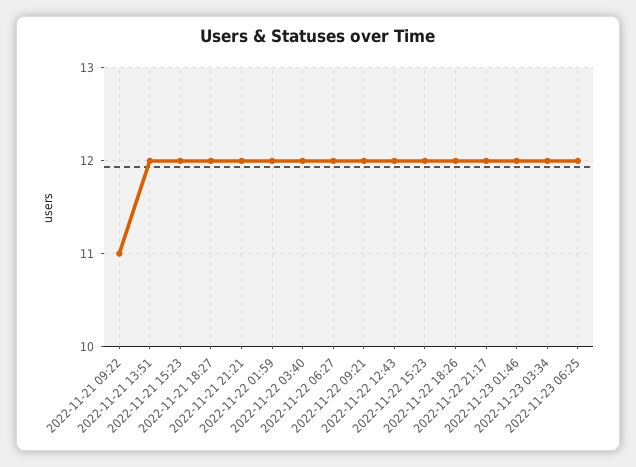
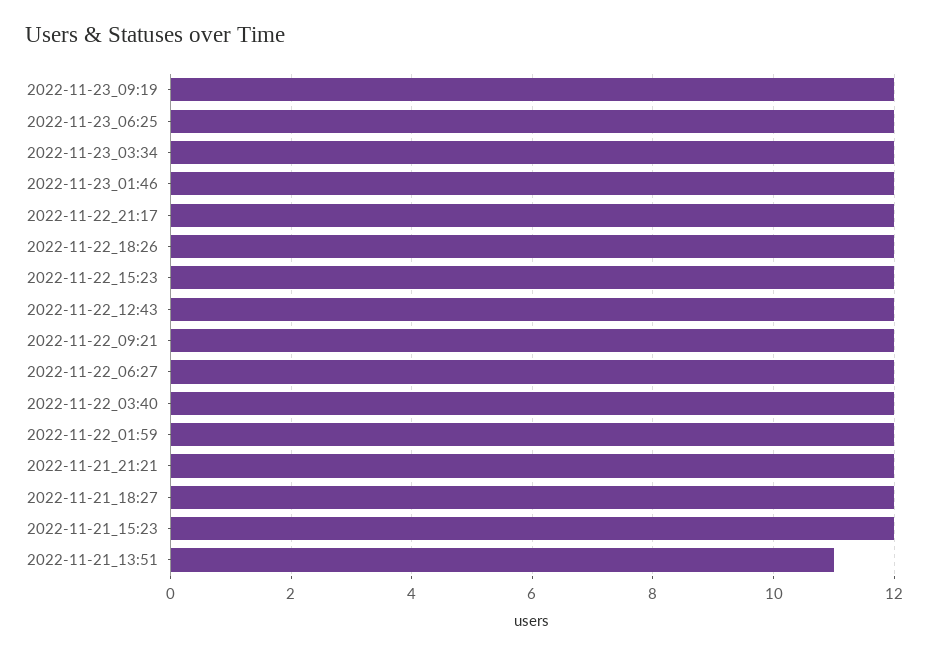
2022-11-21 09:22: 11 -> none
2022-11-21 13:51: 12 -> 11
2022-11-23_09:19: none -> 12

